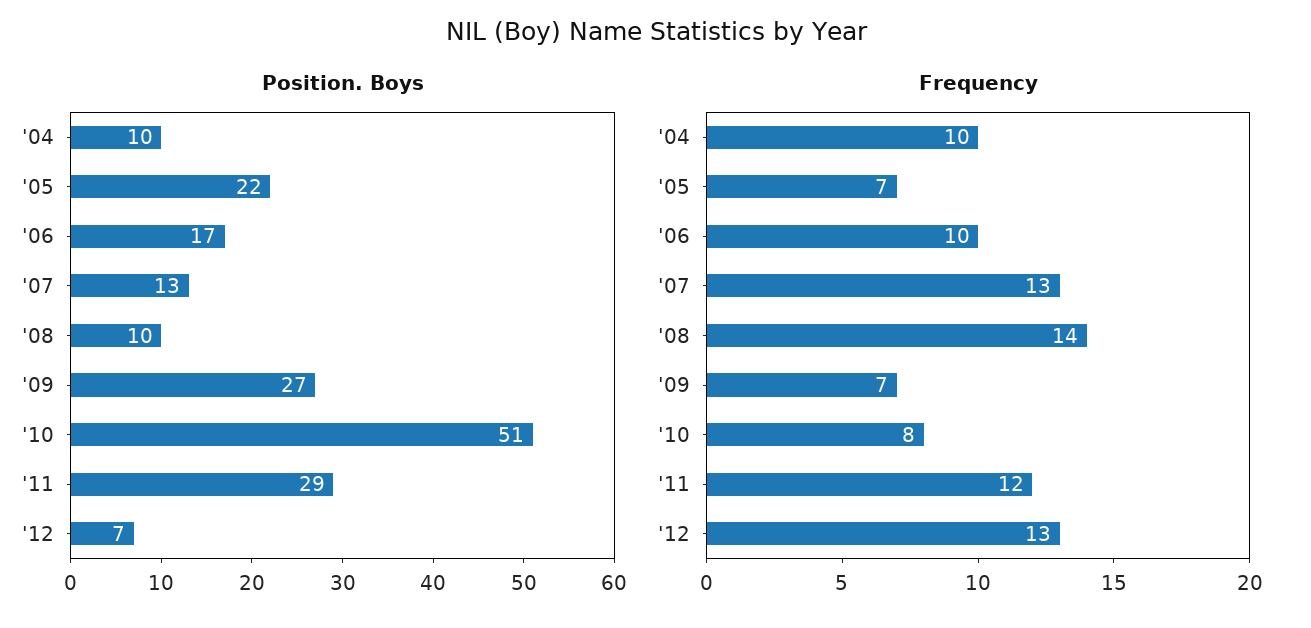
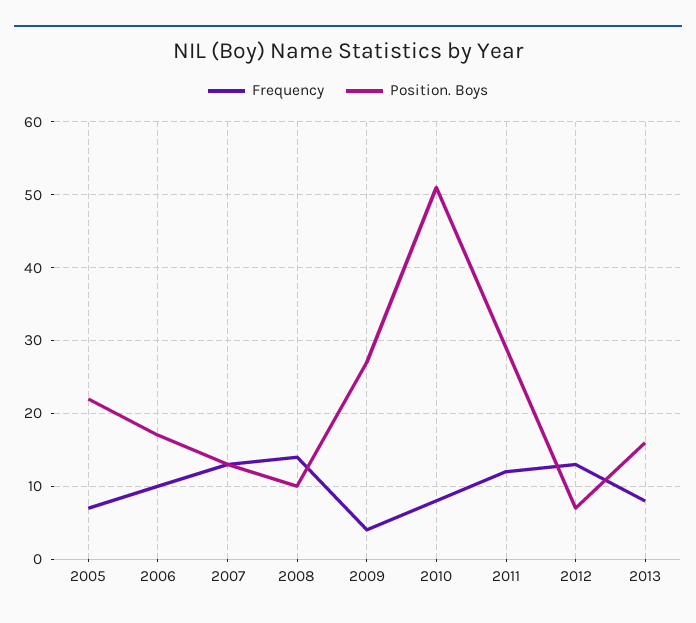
Position. Boys, '04: 10 -> none
Frequency, '04: 10 -> none
Frequency, '09: 7 -> 4
Frequency, 2013: none -> 8
Position. Boys, 2013: none -> 16

